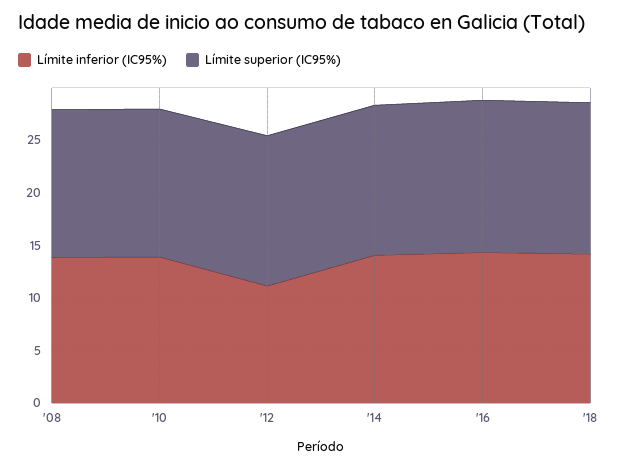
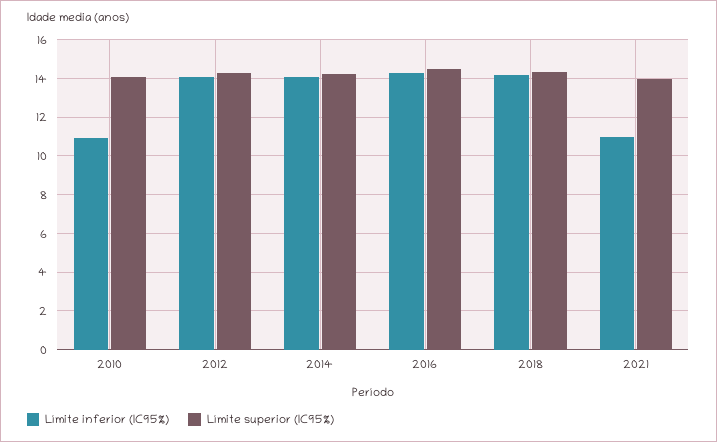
Límite inferior (IC95%), '08: 14 -> none
Límite superior (IC95%), '08: 14 -> none
Límite inferior (IC95%), '10: 14 -> 11
Límite inferior (IC95%), '12: 11 -> 14
Límite inferior (IC95%), 2021: none -> 11
Límite superior (IC95%), 2021: none -> 14

